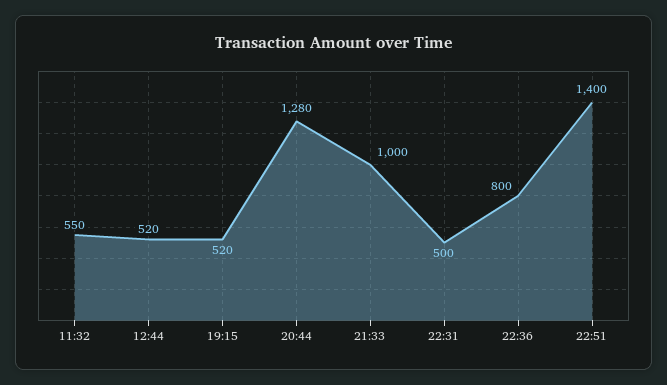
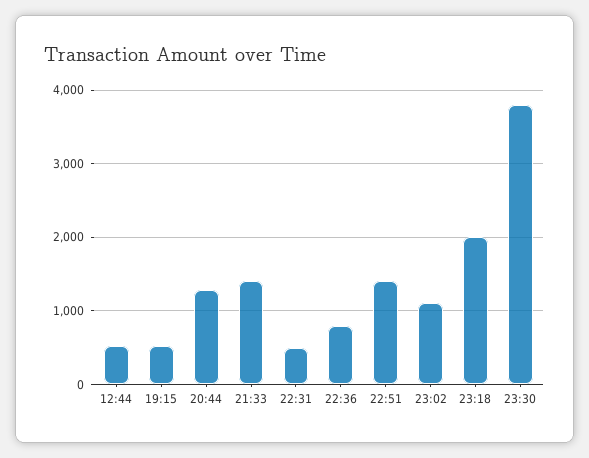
11:32: 550 -> none
21:33: 1000 -> 1400
23:02: none -> 1100
23:18: none -> 2000
23:30: none -> 3800

